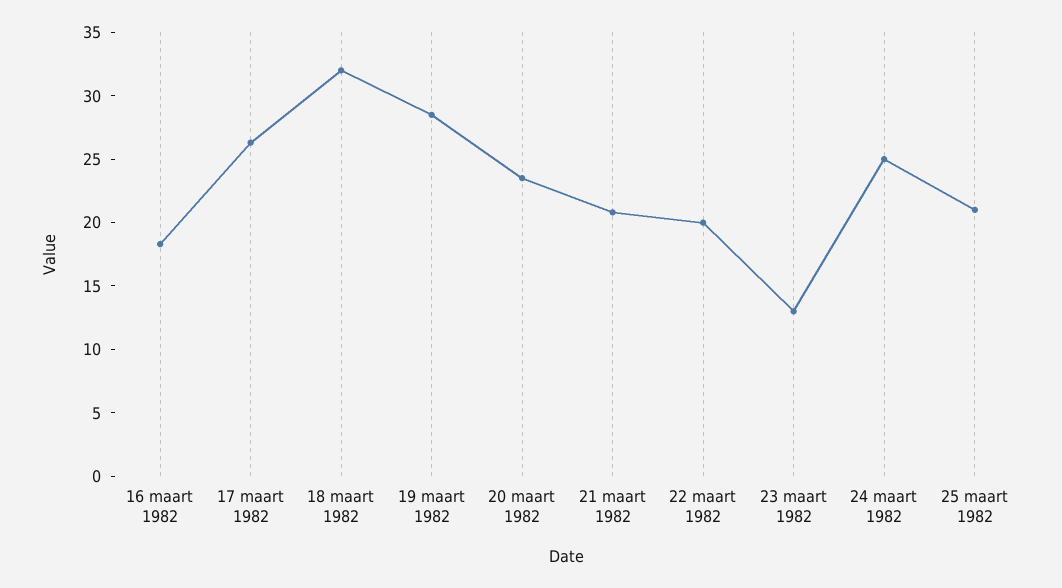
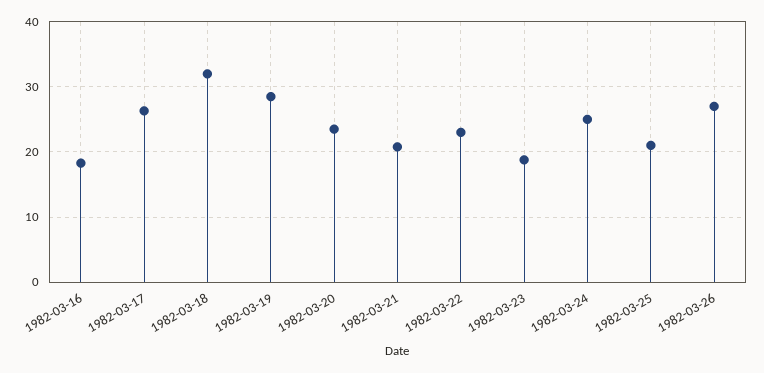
22 maart 1982: 20 -> 23
23 maart 1982: 13 -> 19
1982-03-26: none -> 27

